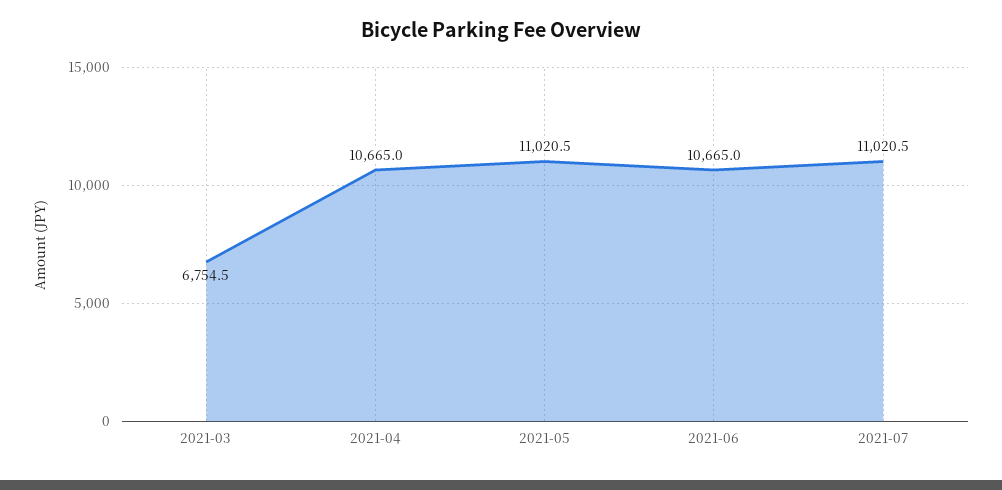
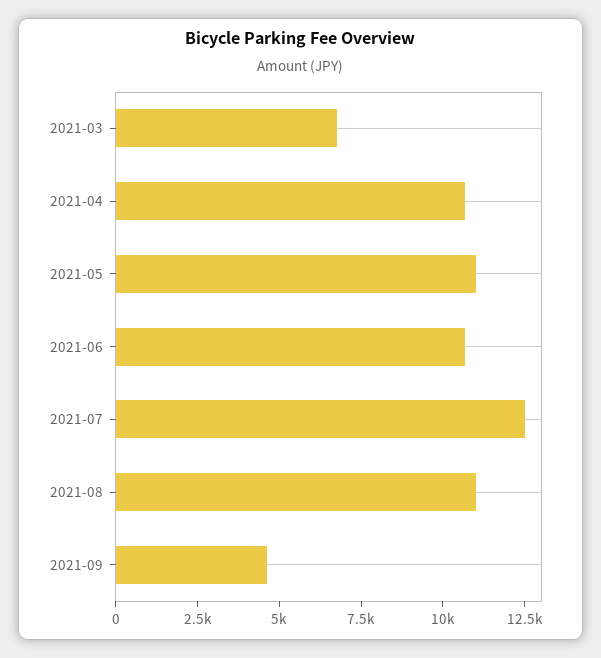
2021-07: 11020.5 -> 12500
2021-08: none -> 11000
2021-09: none -> 4500

